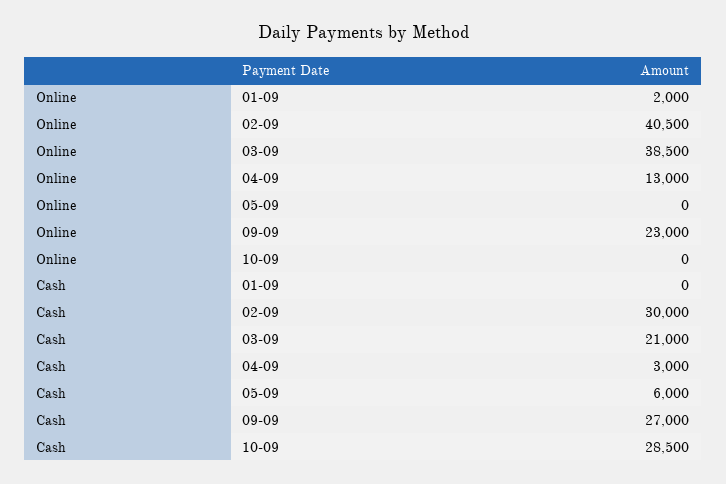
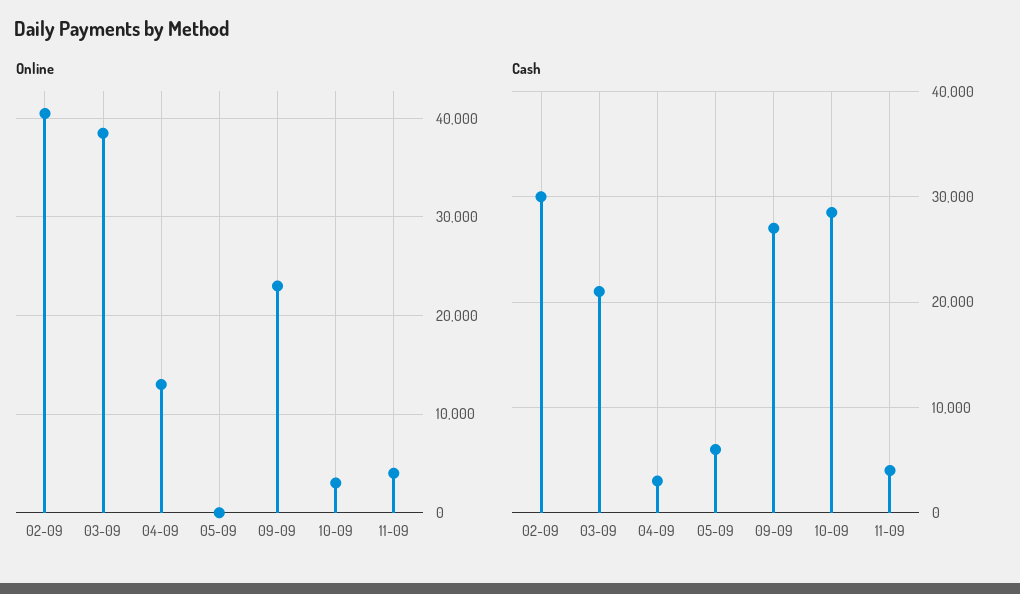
Online, 01-09: 2000 -> none
Online, 10-09: 0 -> 3000
Cash, 01-09: 0 -> none
Online, 11-09: none -> 4000
Cash, 11-09: none -> 4000

